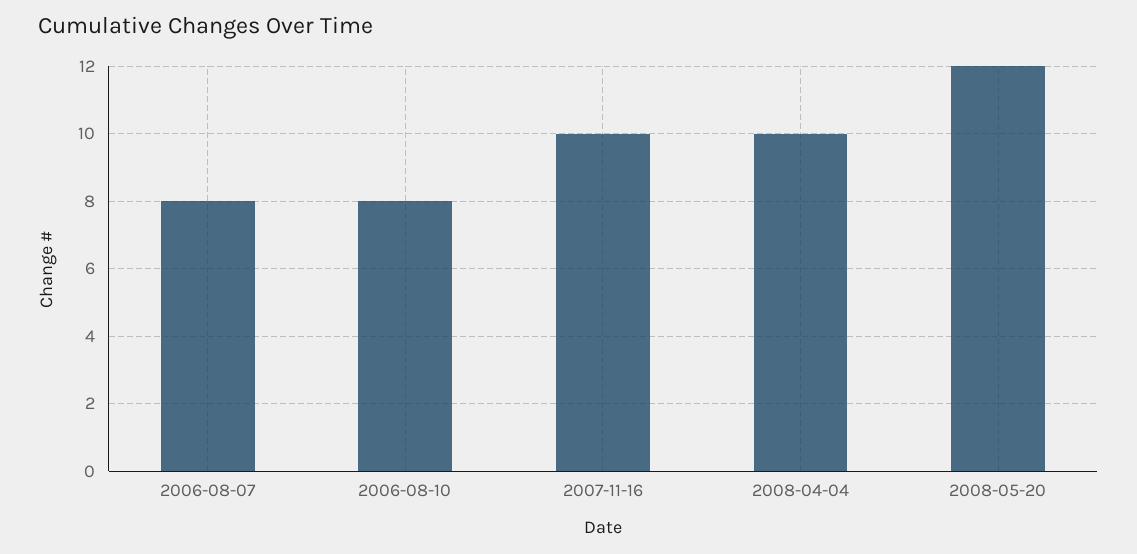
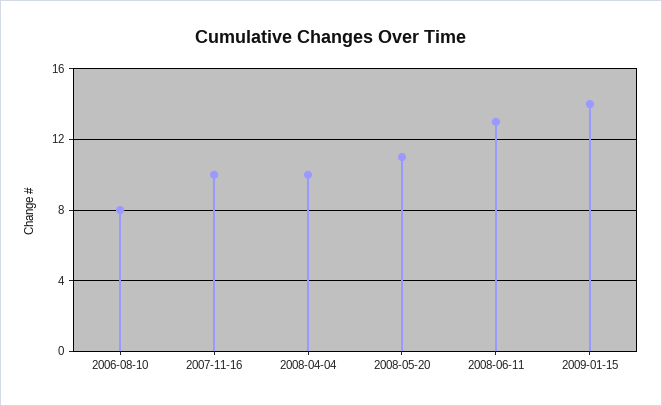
2006-08-07: 8 -> none
2008-05-20: 12 -> 11
2008-06-11: none -> 13
2009-01-15: none -> 14

